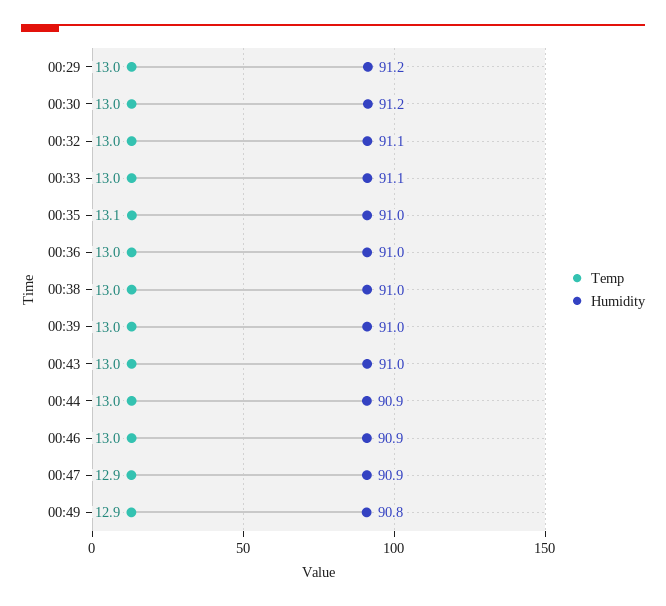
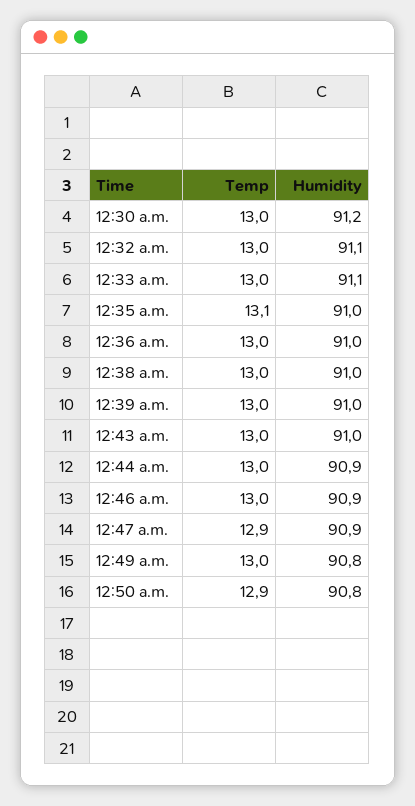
Temp, 00:29: 13 -> none
Humidity, 00:29: 91.2 -> none
Temp, 00:49: 12.9 -> 13
Temp, 12:50 a.m.: none -> 12.9
Humidity, 12:50 a.m.: none -> 90.8

